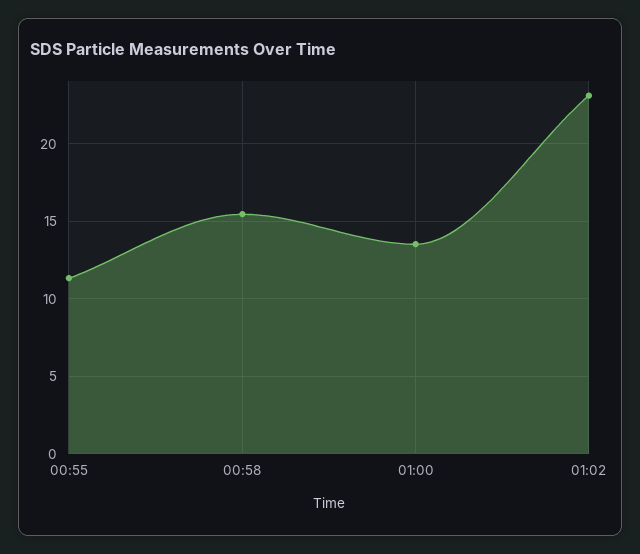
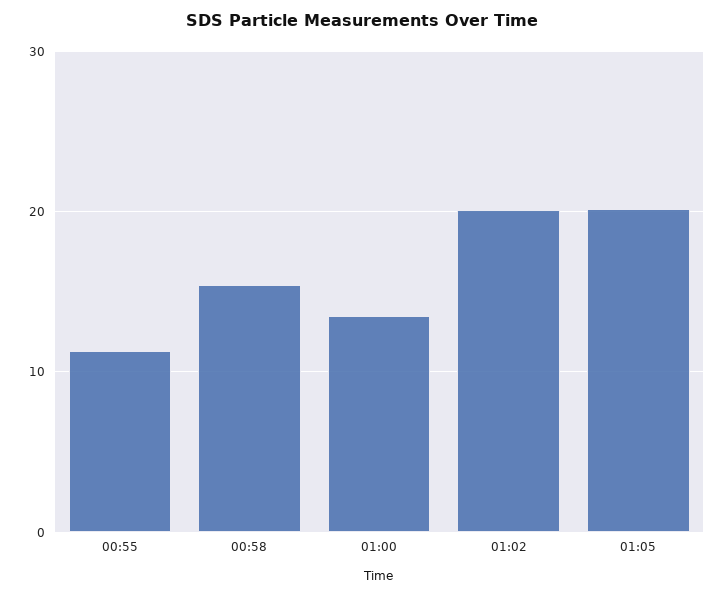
01:02: 23 -> 20
01:05: none -> 20

